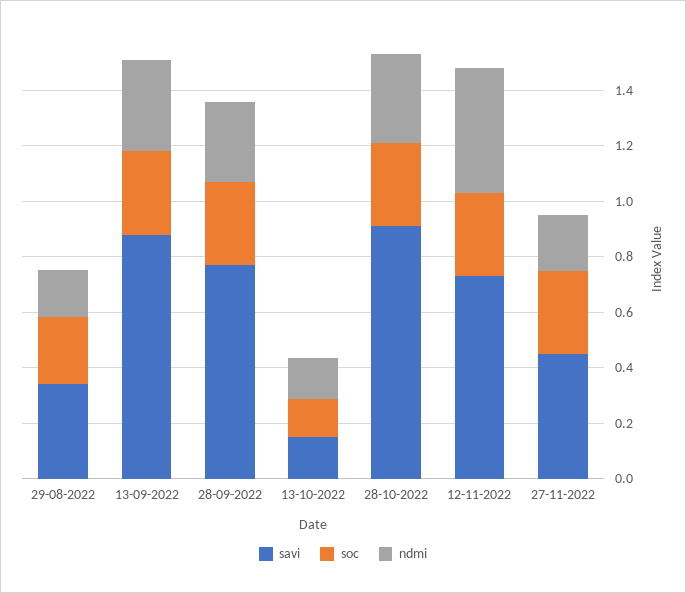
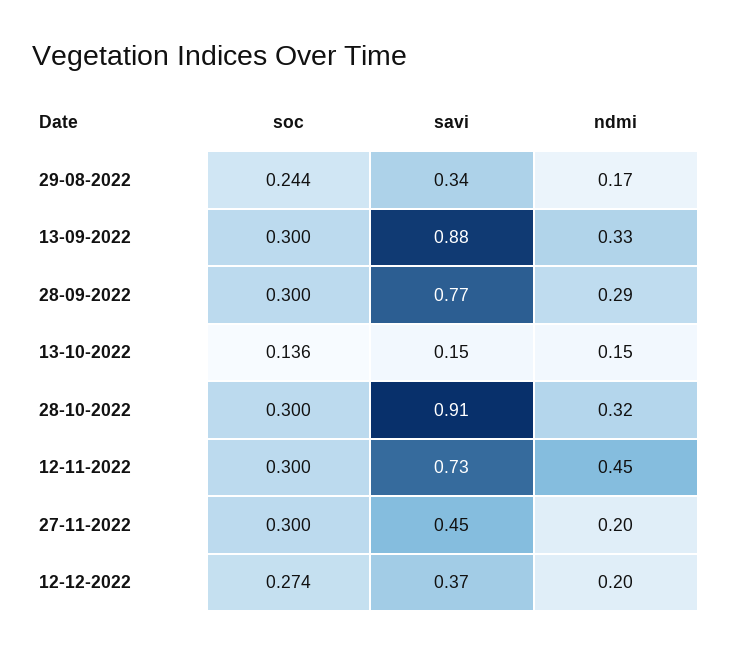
soc, 12-12-2022: none -> 0.274
savi, 12-12-2022: none -> 0.37
ndmi, 12-12-2022: none -> 0.2

